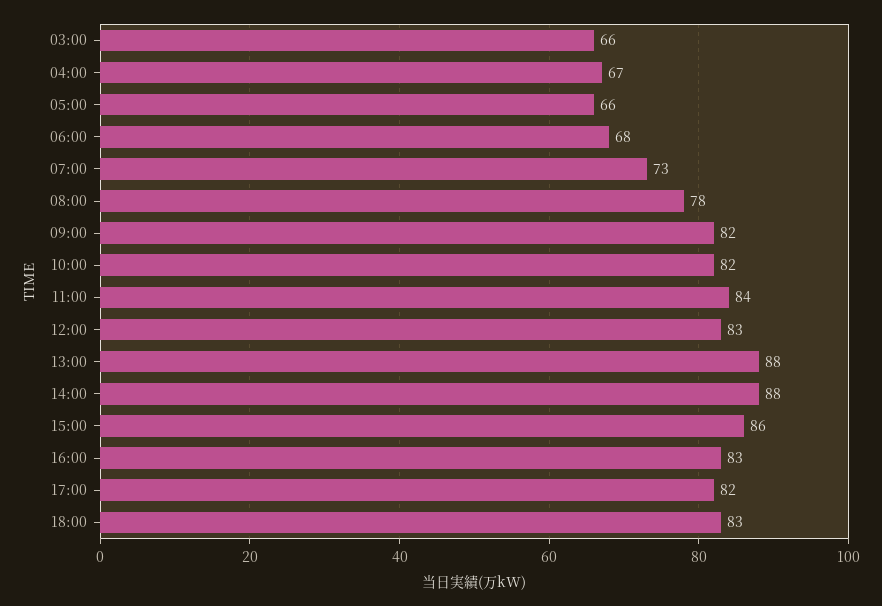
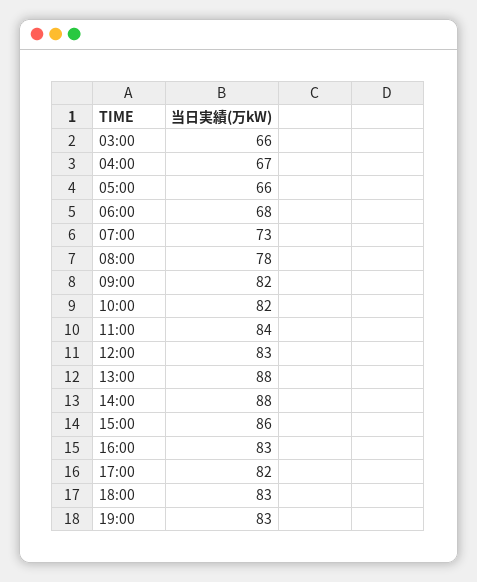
19:00: none -> 83

